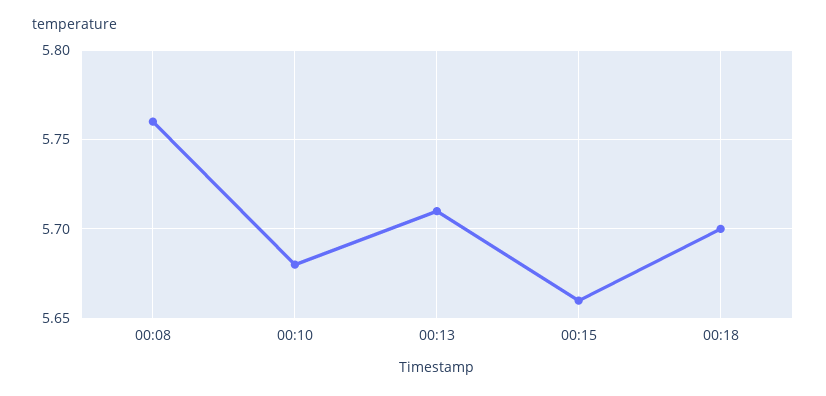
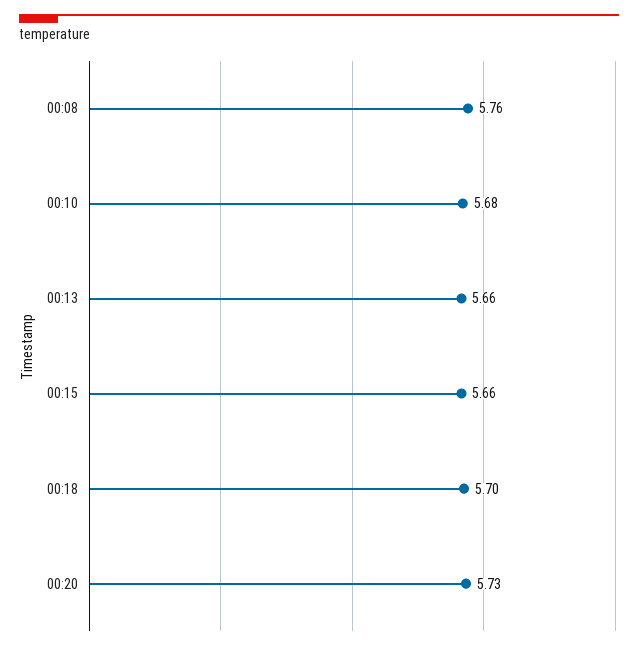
00:13: 5.71 -> 5.66
00:20: none -> 5.73

